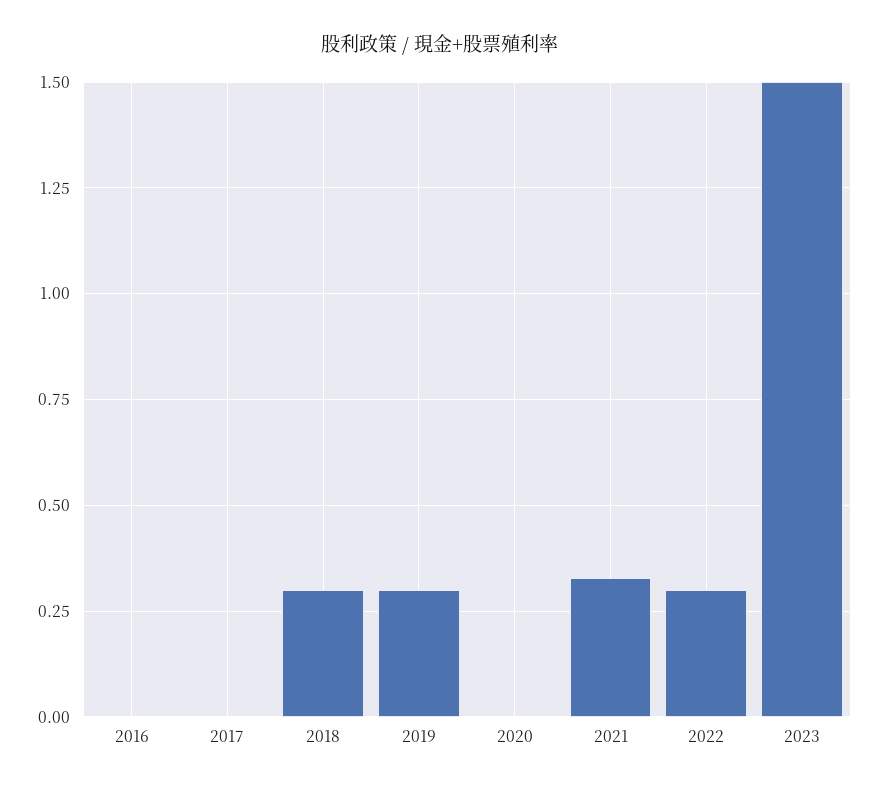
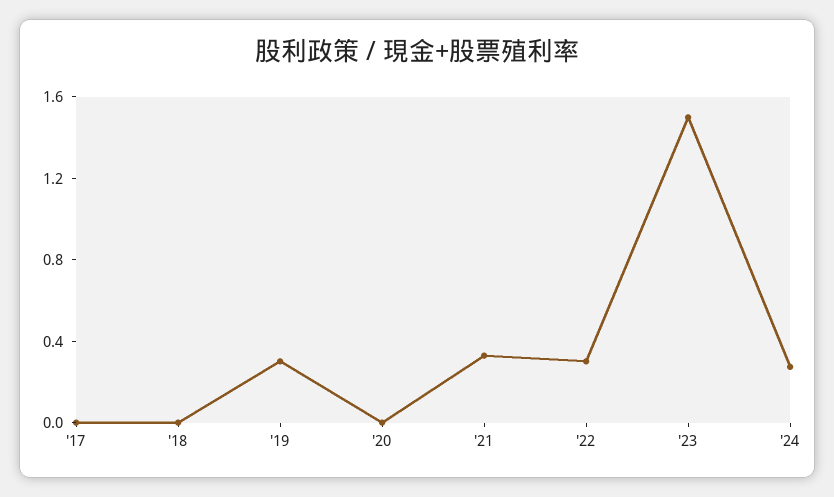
2016: 0 -> none
2018: 0.3 -> 0
'24: none -> 0.3

